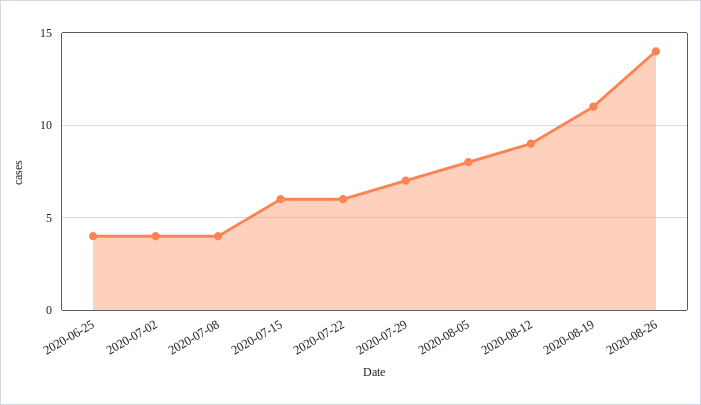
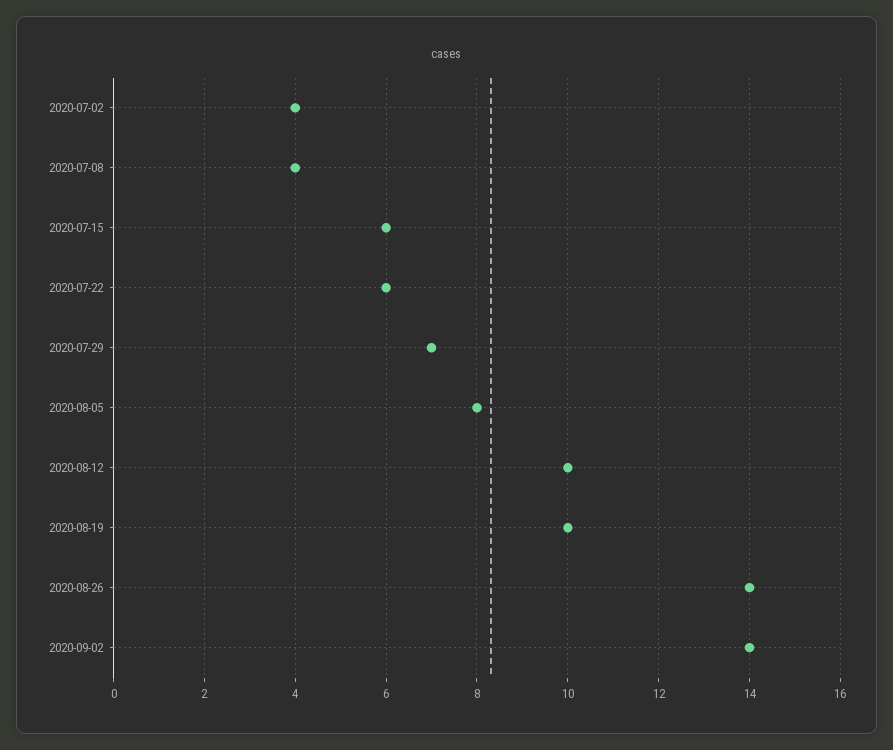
2020-06-25: 4 -> none
2020-08-12: 9 -> 10
2020-08-19: 11 -> 10
2020-09-02: none -> 14

